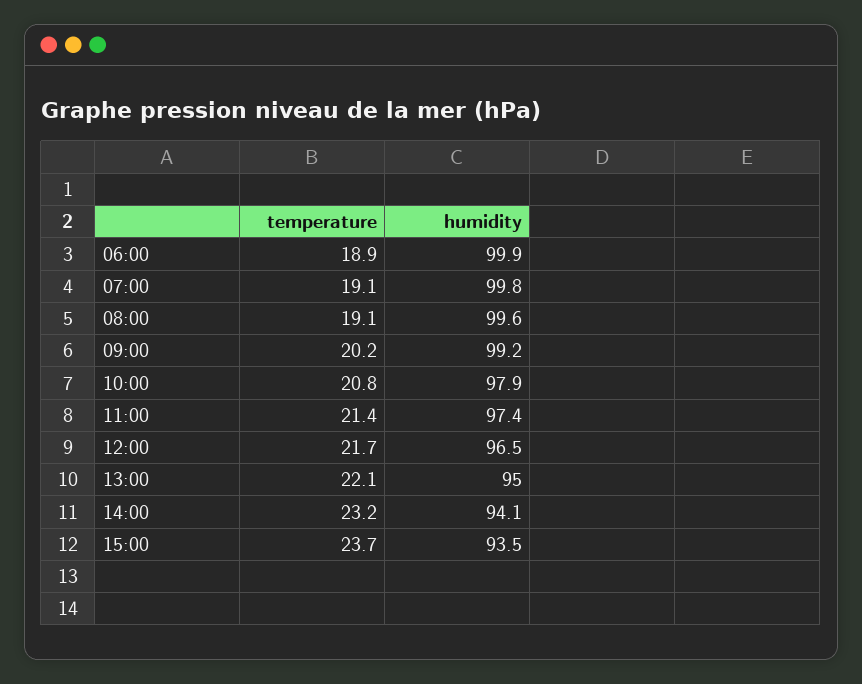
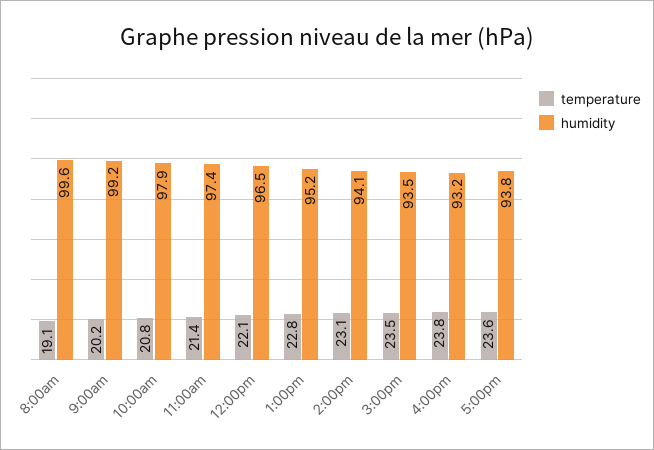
temperature, 06:00: 18.9 -> none
humidity, 06:00: 99.9 -> none
temperature, 07:00: 19.1 -> none
humidity, 07:00: 99.8 -> none
temperature, 12:00: 21.7 -> 22.1
temperature, 13:00: 22.1 -> 22.8
humidity, 13:00: 95 -> 95.2
temperature, 14:00: 23.2 -> 23.1
temperature, 15:00: 23.7 -> 23.5
temperature, 4:00pm: none -> 23.8
humidity, 4:00pm: none -> 93.2
temperature, 5:00pm: none -> 23.6
humidity, 5:00pm: none -> 93.8

